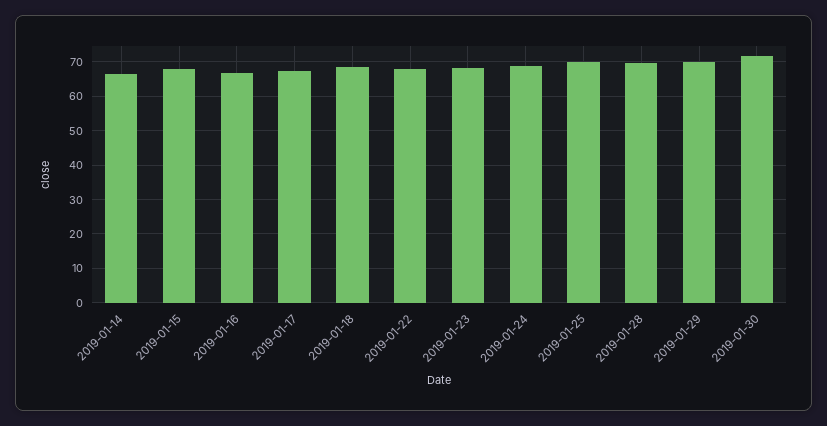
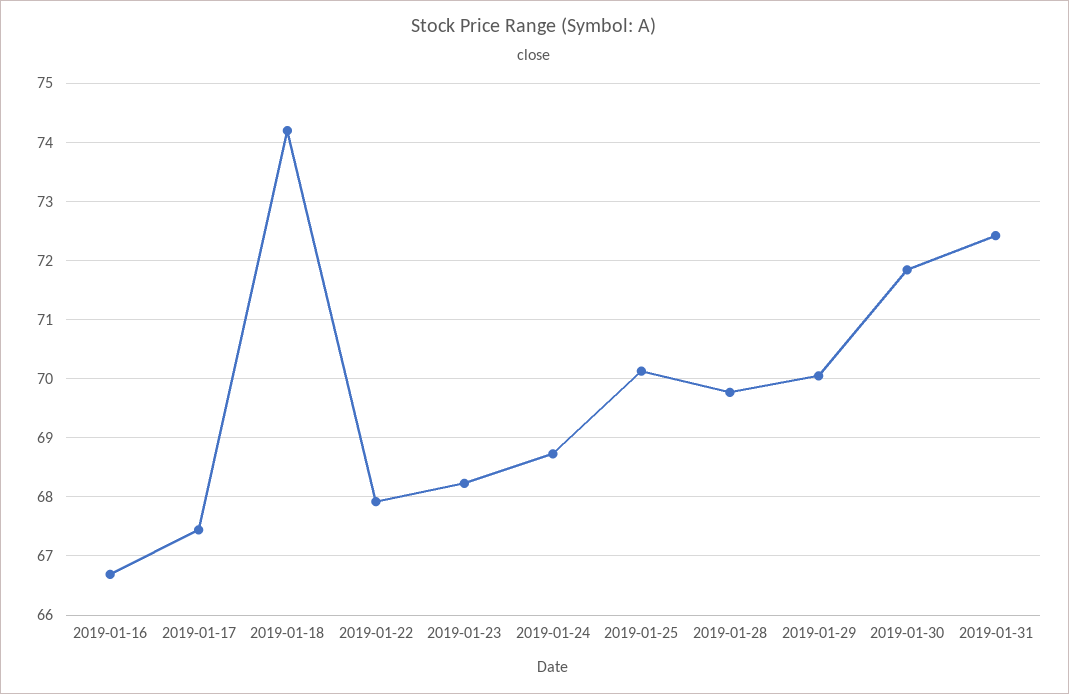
2019-01-14: 66 -> none
2019-01-15: 68 -> none
2019-01-18: 68 -> 74.2
2019-01-31: none -> 72.4

